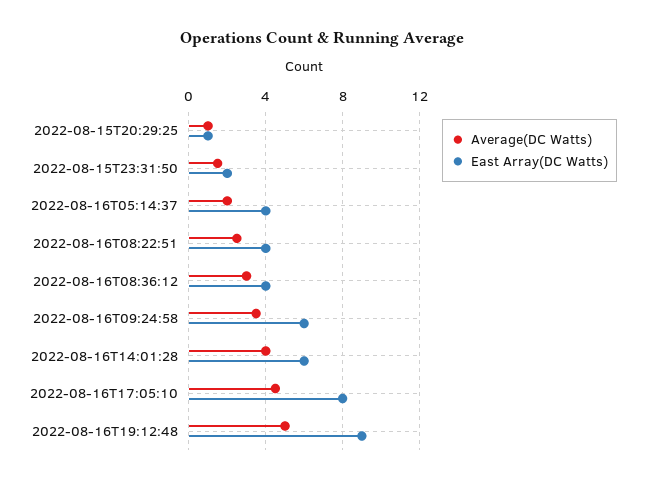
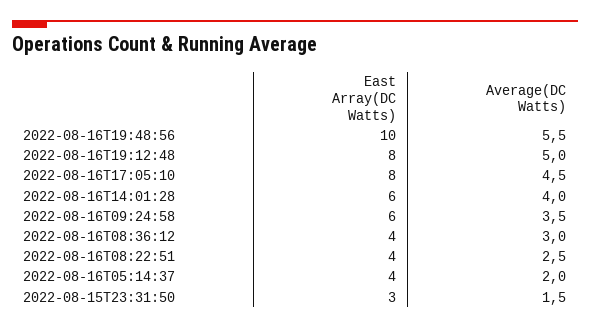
Average(DC Watts), 2022-08-15T20:29:25: 1 -> none
East Array(DC Watts), 2022-08-15T20:29:25: 1 -> none
East Array(DC Watts), 2022-08-15T23:31:50: 2 -> 3
East Array(DC Watts), 2022-08-16T19:12:48: 9 -> 8
East Array(DC Watts), 2022-08-16T19:48:56: none -> 10
Average(DC Watts), 2022-08-16T19:48:56: none -> 5.5

